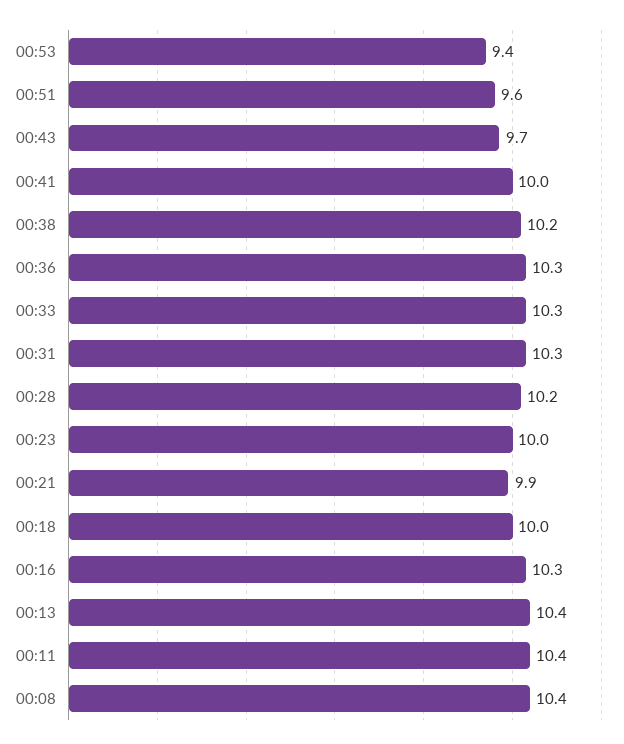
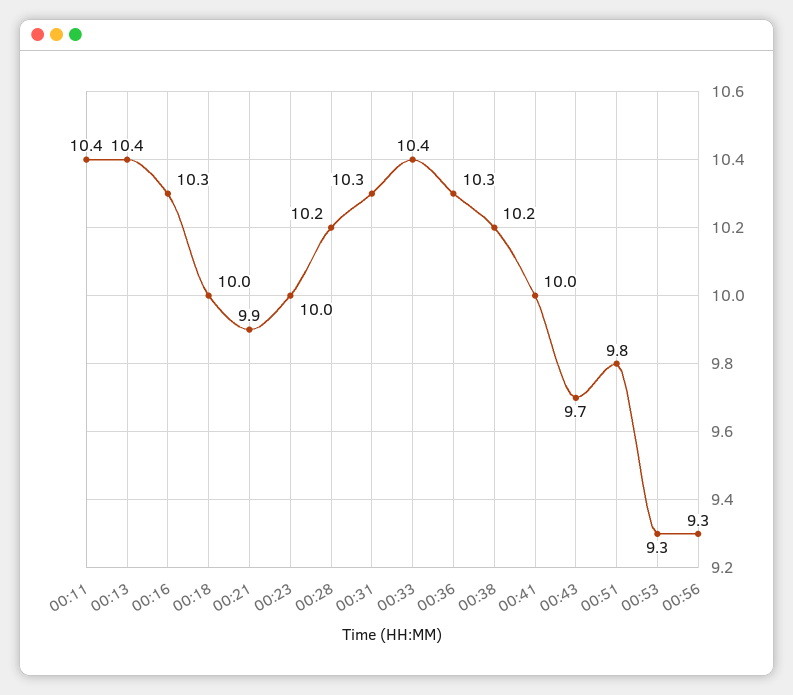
00:53: 9.4 -> 9.3
00:51: 9.6 -> 9.8
00:33: 10.3 -> 10.4
00:08: 10.4 -> none
00:56: none -> 9.3

